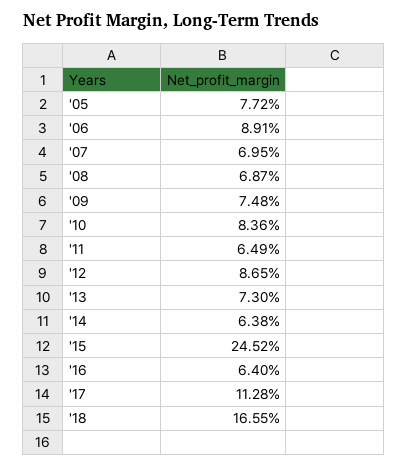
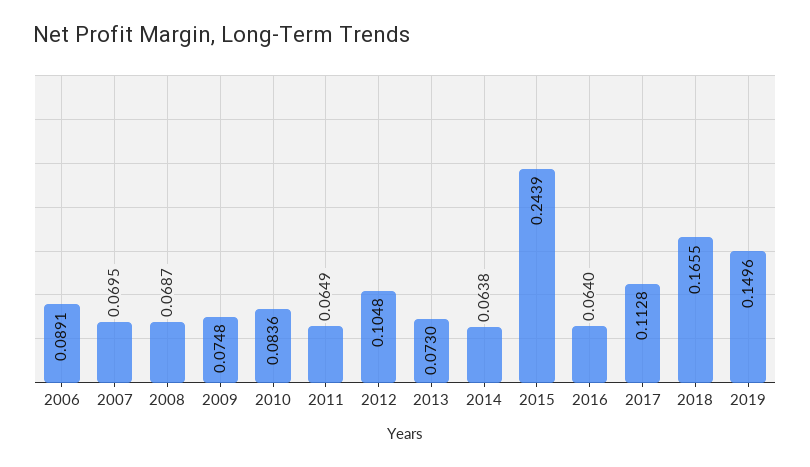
'05: 0.0772 -> none
'12: 0.0865 -> 0.1048
'15: 0.2452 -> 0.2439
2019: none -> 0.1496

